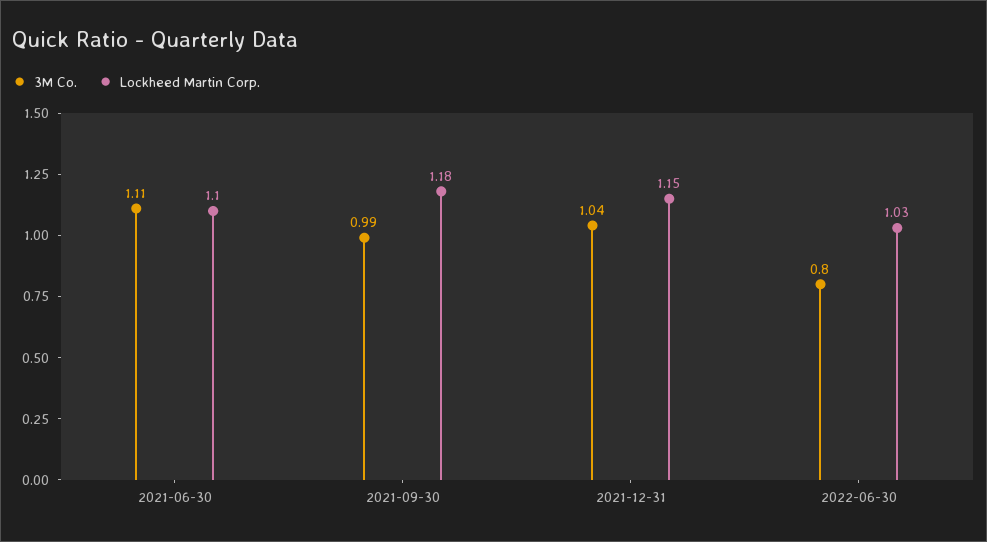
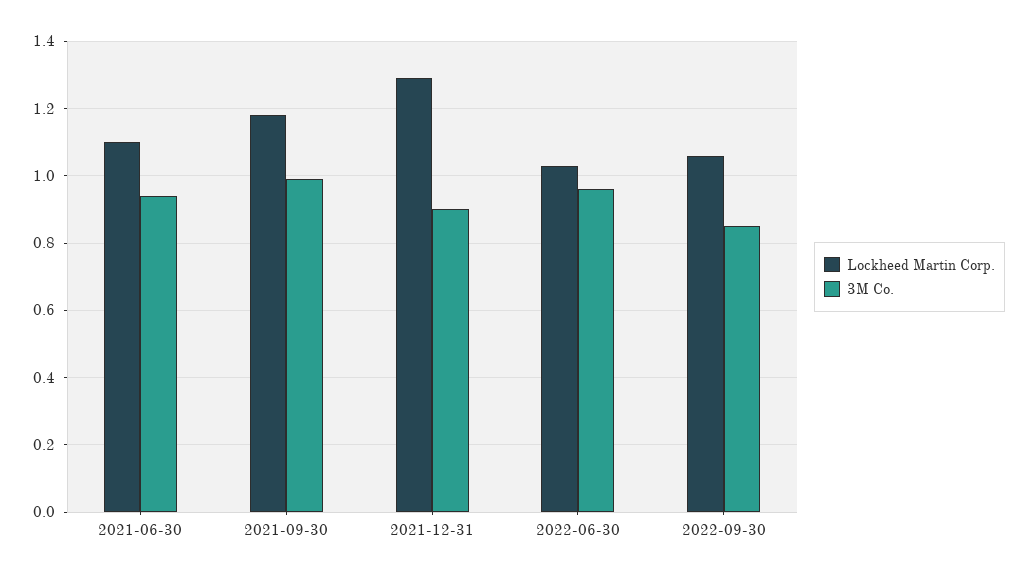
3M Co., 2021-06-30: 1.11 -> 0.95
3M Co., 2021-12-31: 1.04 -> 0.9
Lockheed Martin Corp., 2021-12-31: 1.15 -> 1.3
3M Co., 2022-06-30: 0.8 -> 0.95
Lockheed Martin Corp., 2022-09-30: none -> 1.05
3M Co., 2022-09-30: none -> 0.85

